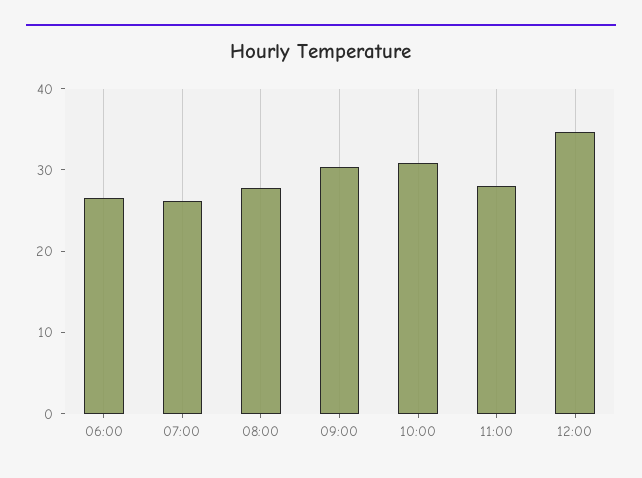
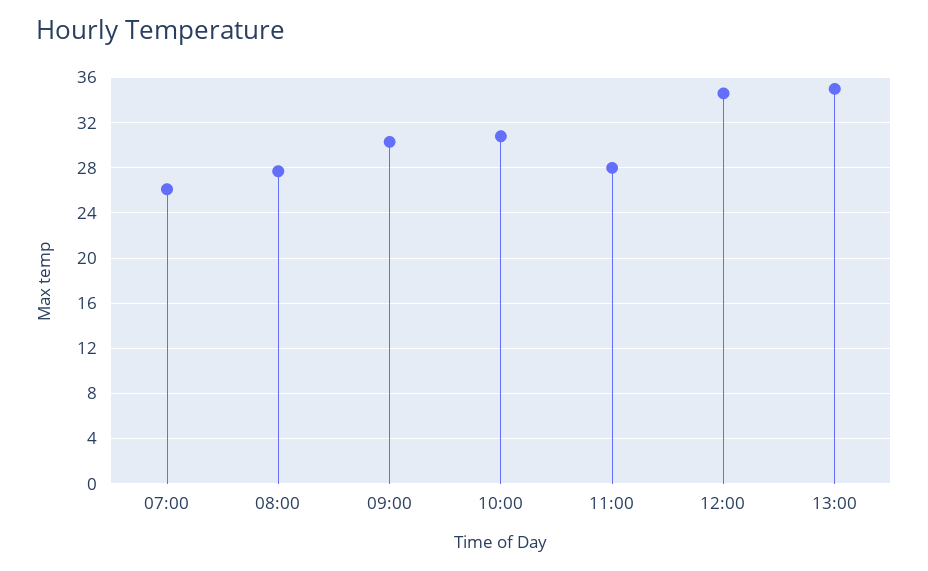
06:00: 26 -> none
13:00: none -> 35

